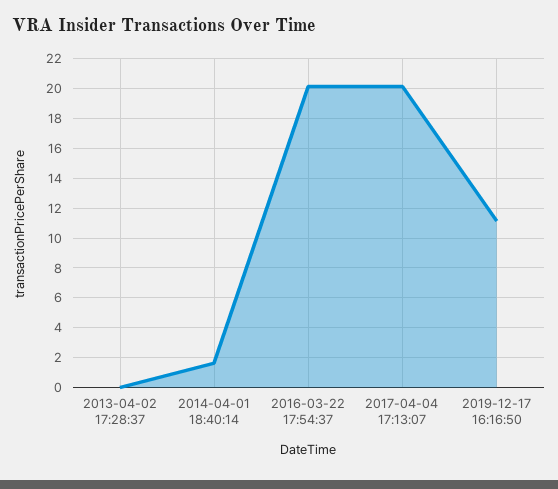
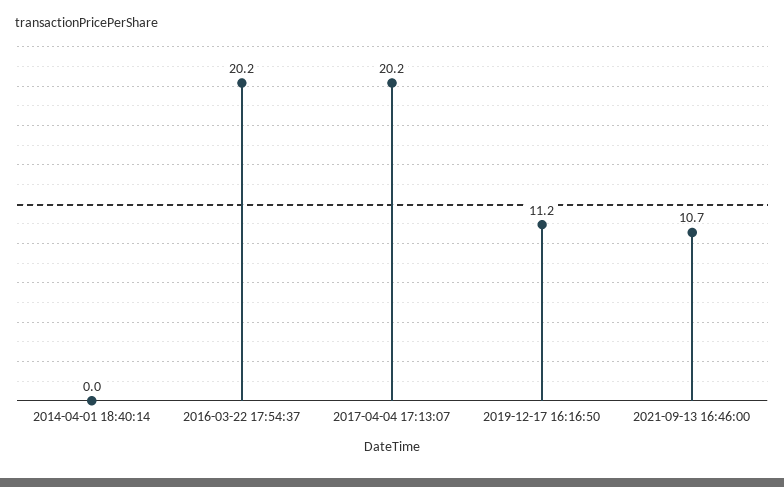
2013-04-02 17:28:37: 0 -> none
2014-04-01 18:40:14: 1.5 -> 0
2021-09-13 16:46:00: none -> 10.7

